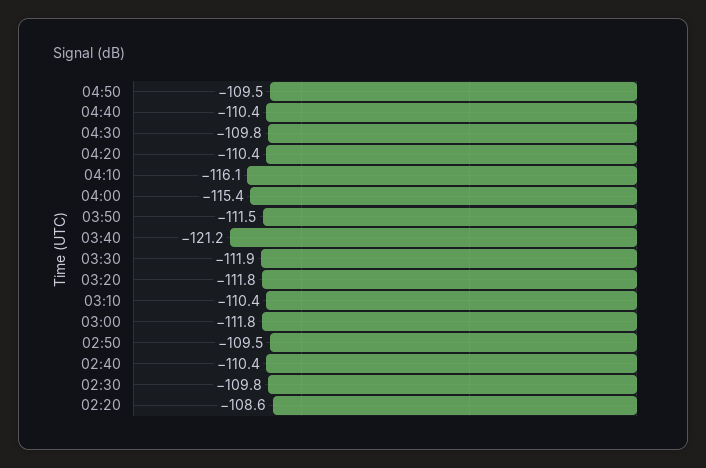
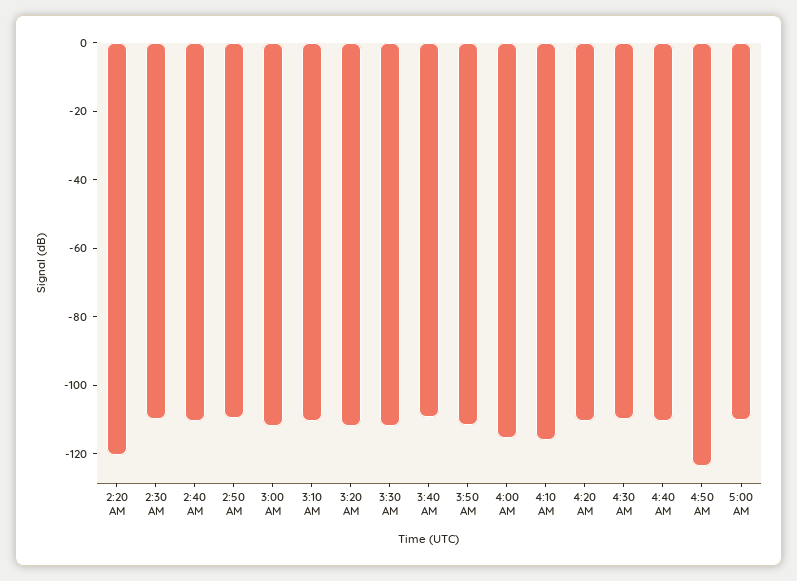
04:50: -109.5 -> -125
03:40: -121.2 -> -110
02:20: -108.6 -> -120
5:00 AM: none -> -110

